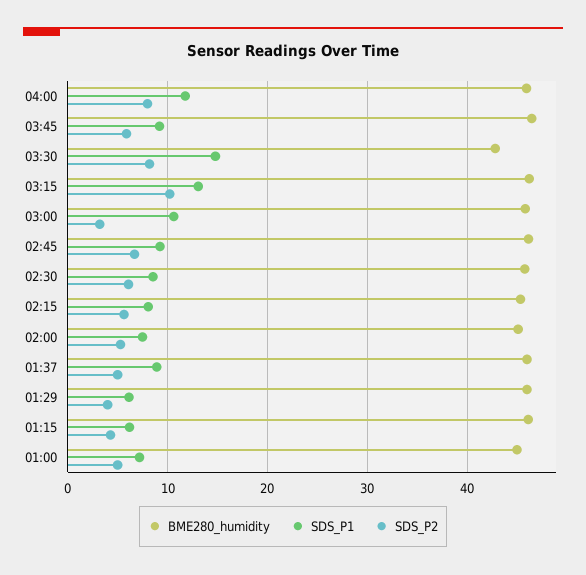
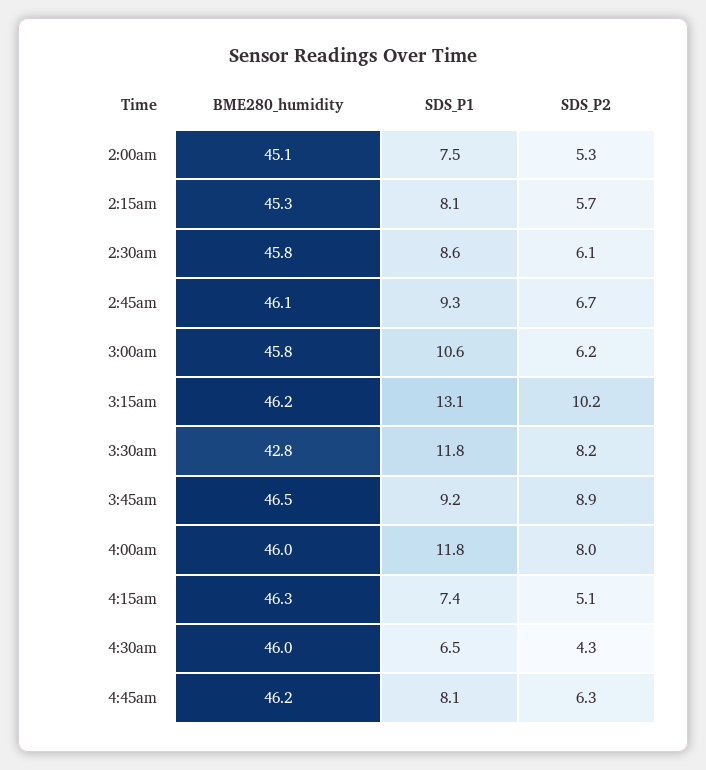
SDS_P2, 03:45: 6 -> 8.9
SDS_P1, 03:30: 15 -> 11.8
SDS_P2, 03:00: 3 -> 6.2
BME280_humidity, 01:37: 46 -> none
SDS_P1, 01:37: 9 -> none
SDS_P2, 01:37: 5 -> none
BME280_humidity, 01:29: 46 -> none
SDS_P1, 01:29: 6 -> none
SDS_P2, 01:29: 4 -> none
BME280_humidity, 01:15: 46 -> none
SDS_P1, 01:15: 6 -> none
SDS_P2, 01:15: 4 -> none
BME280_humidity, 01:00: 45 -> none
SDS_P1, 01:00: 7 -> none
SDS_P2, 01:00: 5 -> none
BME280_humidity, 4:15am: none -> 46.3
SDS_P1, 4:15am: none -> 7.4
SDS_P2, 4:15am: none -> 5.1
BME280_humidity, 4:30am: none -> 46
SDS_P1, 4:30am: none -> 6.5
SDS_P2, 4:30am: none -> 4.3
BME280_humidity, 4:45am: none -> 46.2
SDS_P1, 4:45am: none -> 8.1
SDS_P2, 4:45am: none -> 6.3

